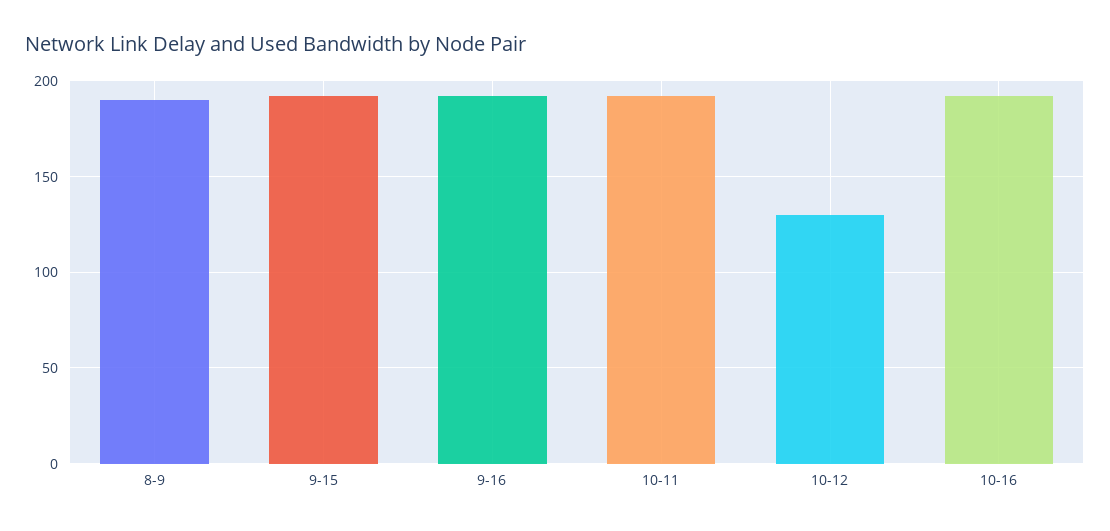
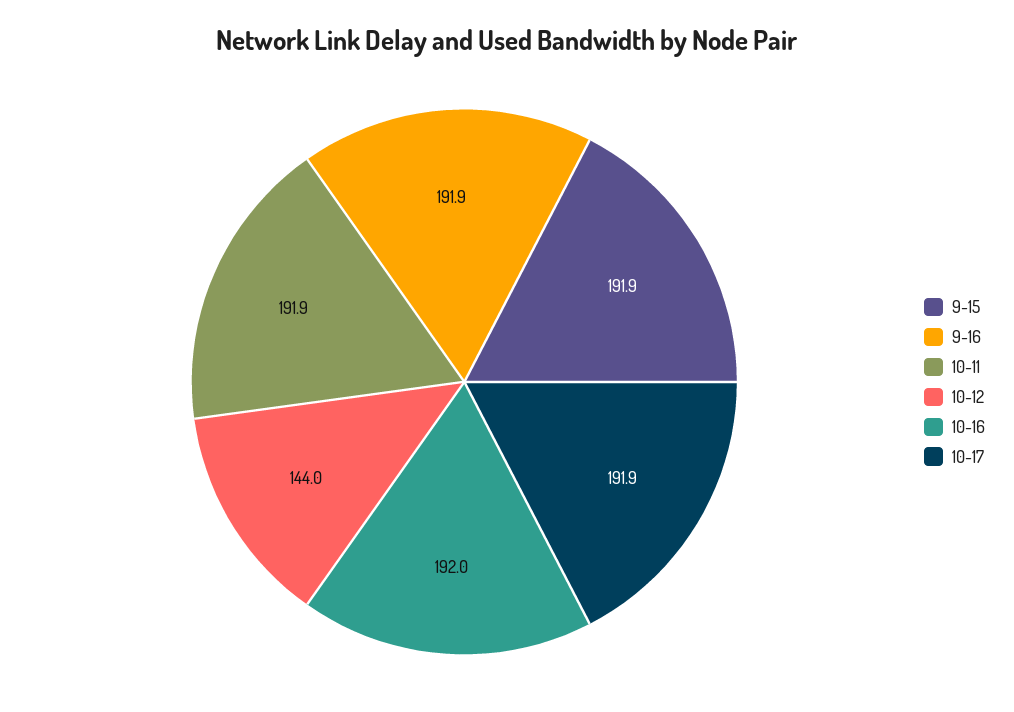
8-9: 190 -> none
10-12: 130 -> 144
10-17: none -> 191.9

